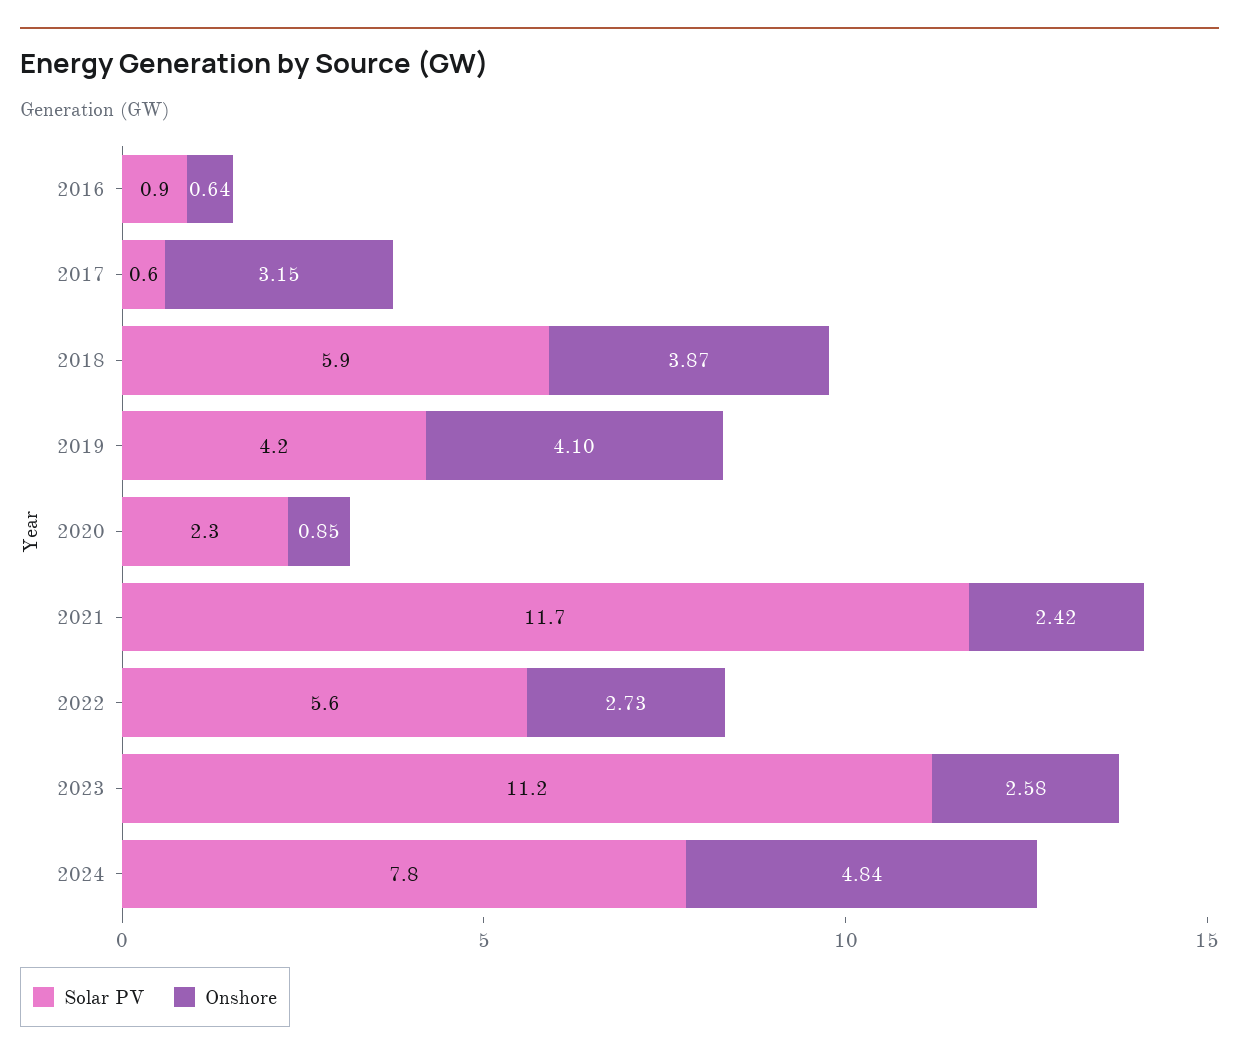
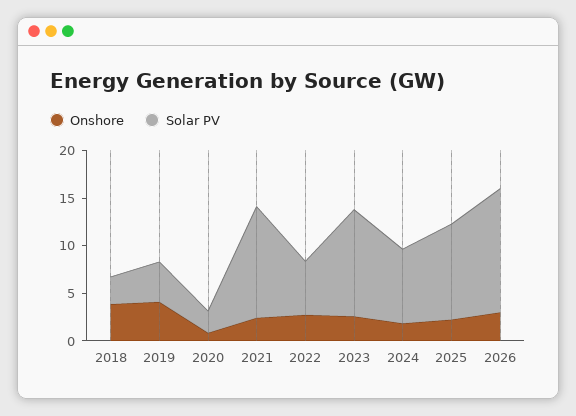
Solar PV, 2016: 0.9 -> none
Onshore, 2016: 0.64 -> none
Solar PV, 2017: 0.6 -> none
Onshore, 2017: 3.15 -> none
Solar PV, 2018: 5.9 -> 3
Onshore, 2024: 4.84 -> 2
Onshore, 2025: none -> 2
Solar PV, 2025: none -> 10
Onshore, 2026: none -> 3
Solar PV, 2026: none -> 13

